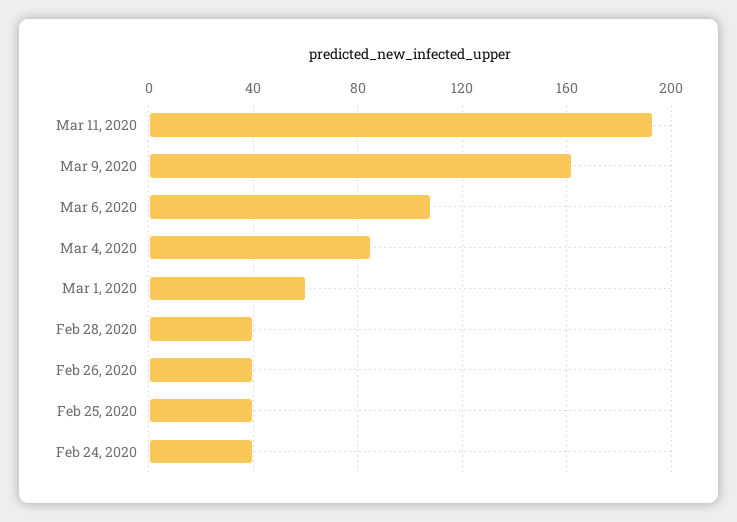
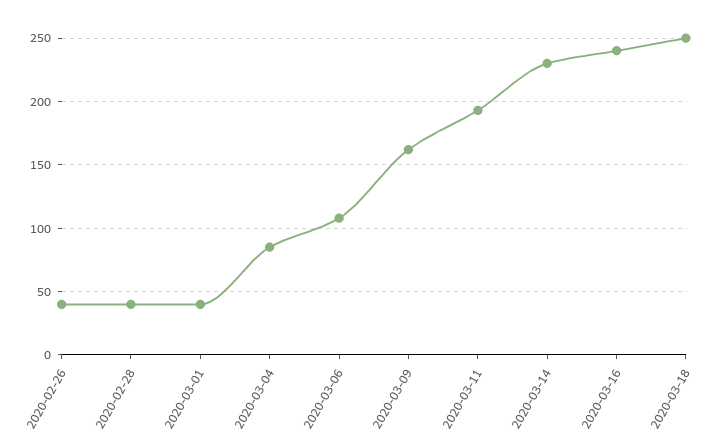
Mar 1, 2020: 60 -> 40
Feb 25, 2020: 40 -> none
Feb 24, 2020: 40 -> none
2020-03-14: none -> 230
2020-03-16: none -> 240
2020-03-18: none -> 250

